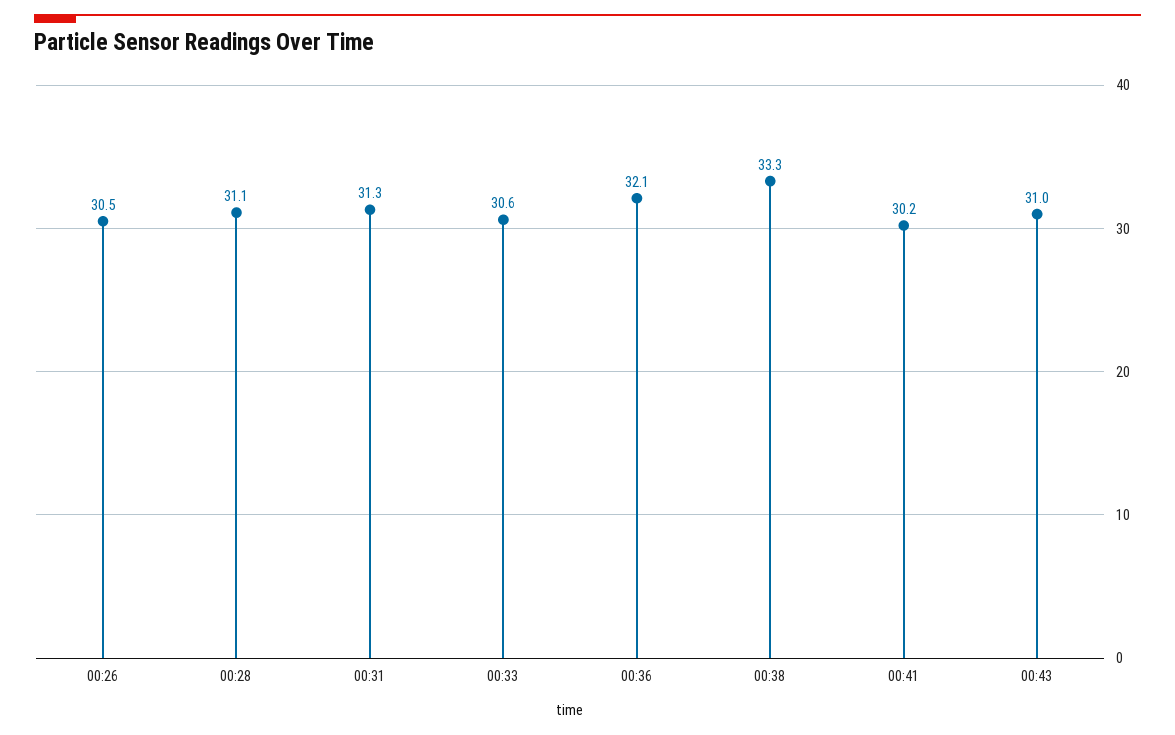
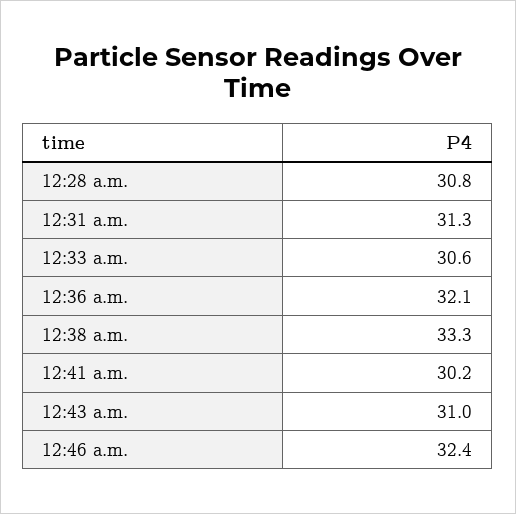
00:26: 30.5 -> none
00:28: 31.1 -> 30.8
12:46 a.m.: none -> 32.4

